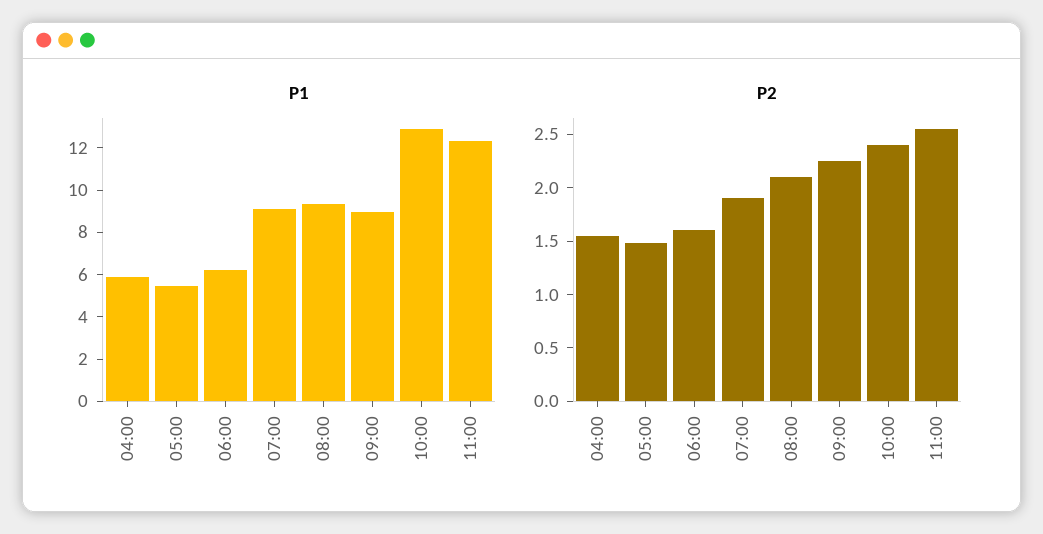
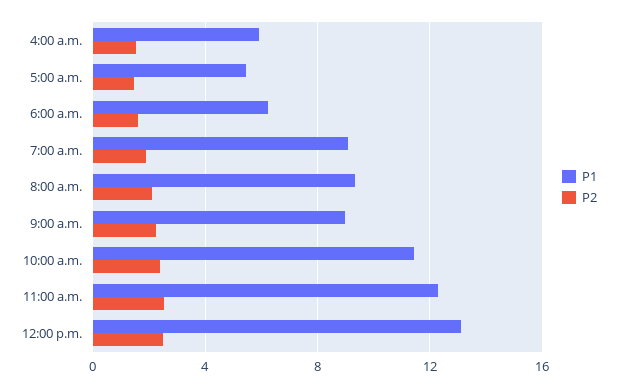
P1, 10:00: 13 -> 11.5
P1, 12:00 p.m.: none -> 13
P2, 12:00 p.m.: none -> 2.5

